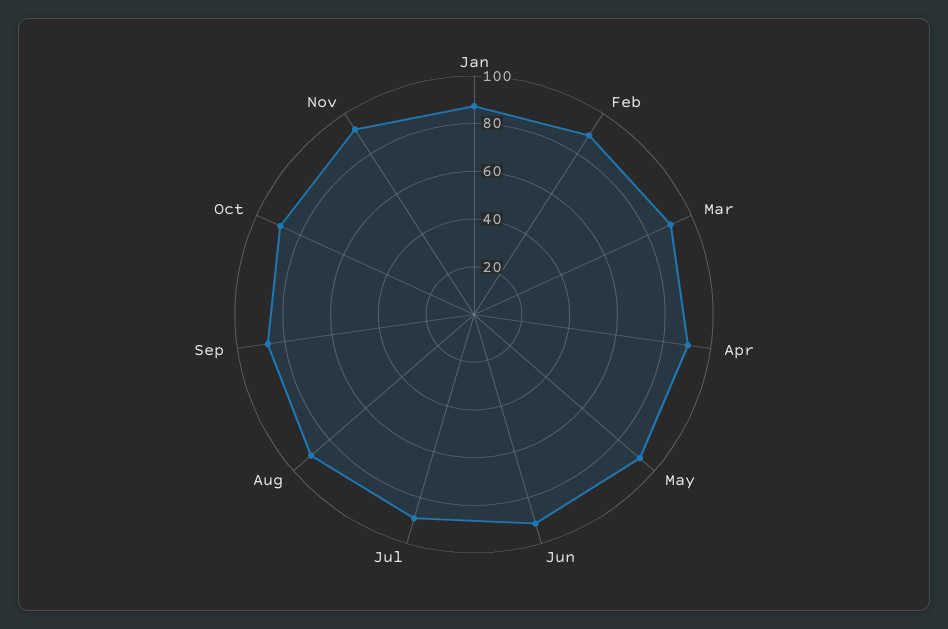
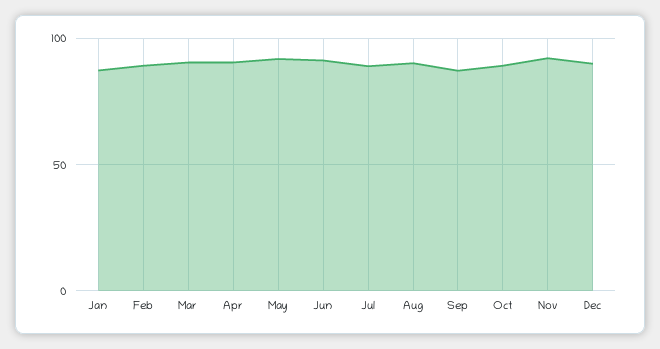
Dec: none -> 90

